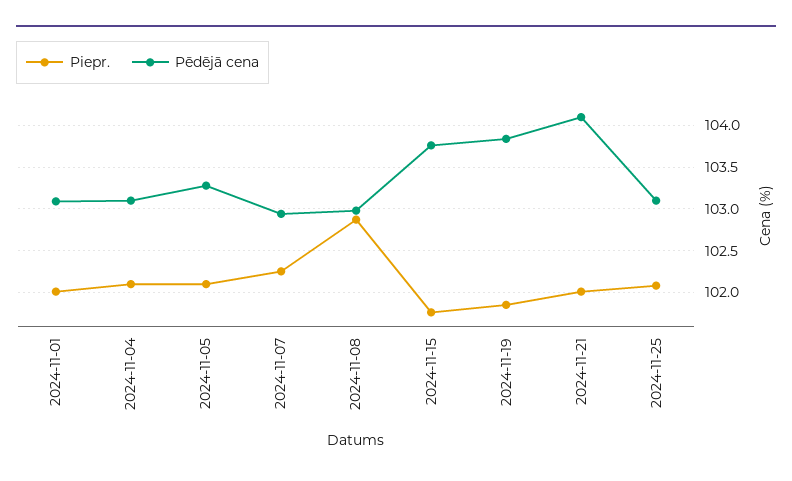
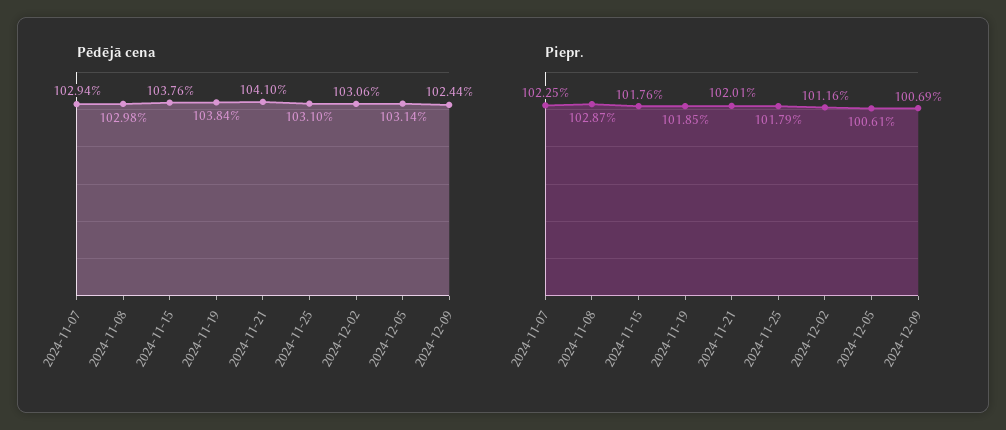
Piepr., 2024-11-01: 102 -> none
Pēdējā cena, 2024-11-01: 103.1 -> none
Piepr., 2024-11-04: 102.1 -> none
Pēdējā cena, 2024-11-04: 103.1 -> none
Piepr., 2024-11-05: 102.1 -> none
Pēdējā cena, 2024-11-05: 103.3 -> none
Piepr., 2024-11-25: 102.1 -> 101.79
Pēdējā cena, 2024-12-02: none -> 103.06
Pēdējā cena, 2024-12-05: none -> 103.14
Pēdējā cena, 2024-12-09: none -> 102.44
Piepr., 2024-12-02: none -> 101.16
Piepr., 2024-12-05: none -> 100.61
Piepr., 2024-12-09: none -> 100.69

